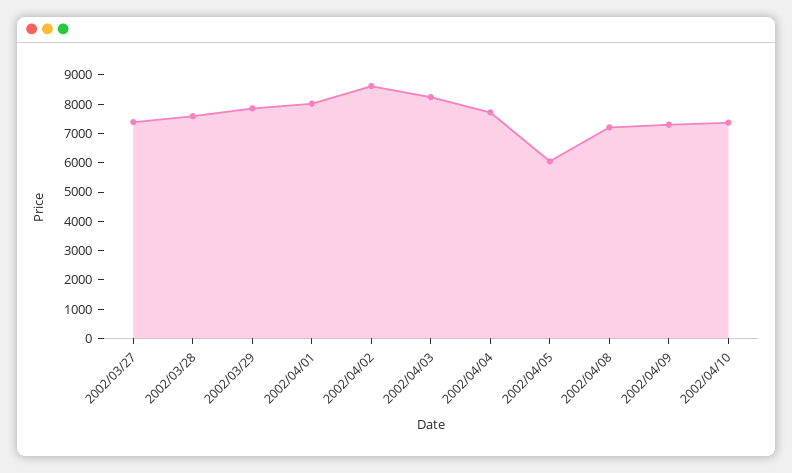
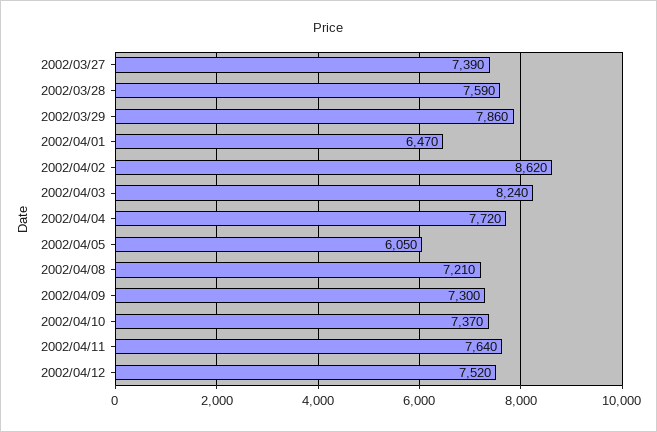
2002/04/01: 8000 -> 6470
2002/04/11: none -> 7640
2002/04/12: none -> 7520

